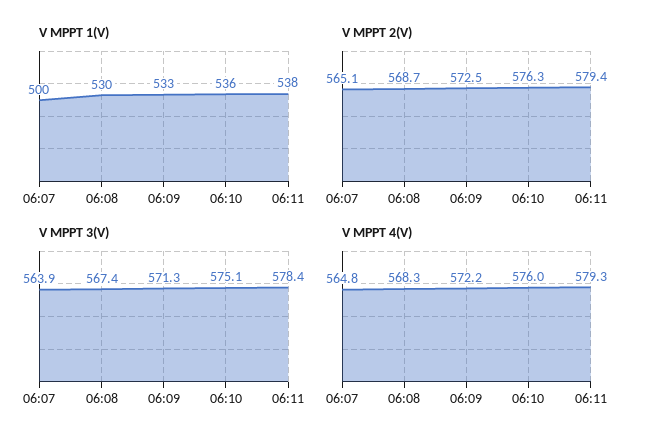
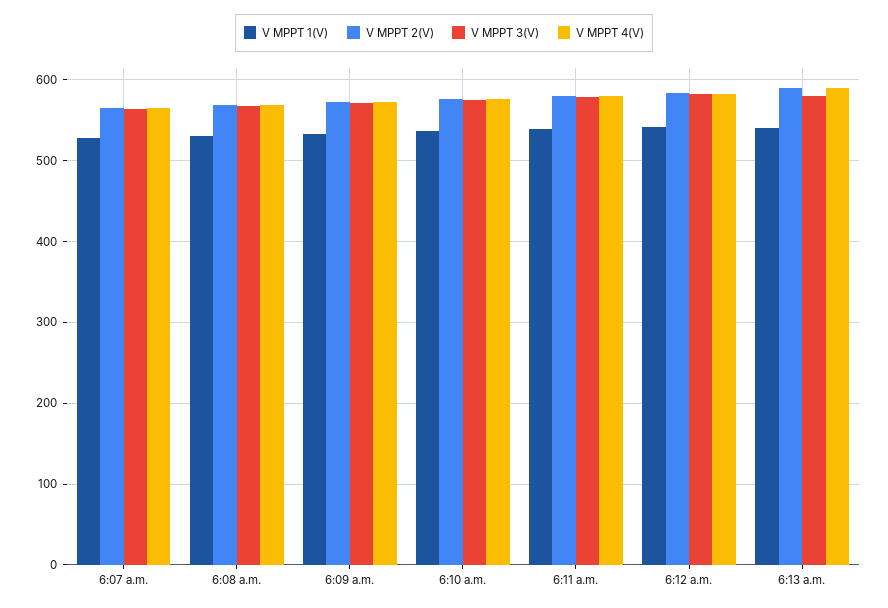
V MPPT 1(V), 06:07: 500 -> 530
V MPPT 1(V), 6:12 a.m.: none -> 540
V MPPT 2(V), 6:12 a.m.: none -> 580
V MPPT 3(V), 6:12 a.m.: none -> 580
V MPPT 4(V), 6:12 a.m.: none -> 580
V MPPT 1(V), 6:13 a.m.: none -> 540
V MPPT 2(V), 6:13 a.m.: none -> 590
V MPPT 3(V), 6:13 a.m.: none -> 580
V MPPT 4(V), 6:13 a.m.: none -> 590

